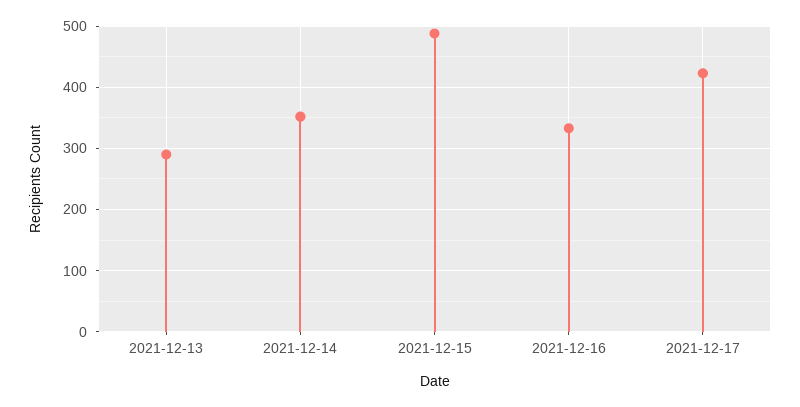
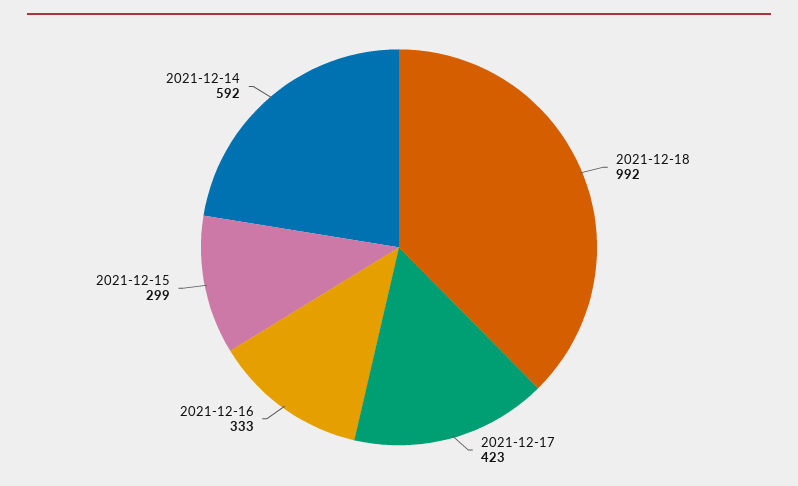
2021-12-13: 290 -> none
2021-12-14: 350 -> 592
2021-12-15: 490 -> 299
2021-12-18: none -> 992

